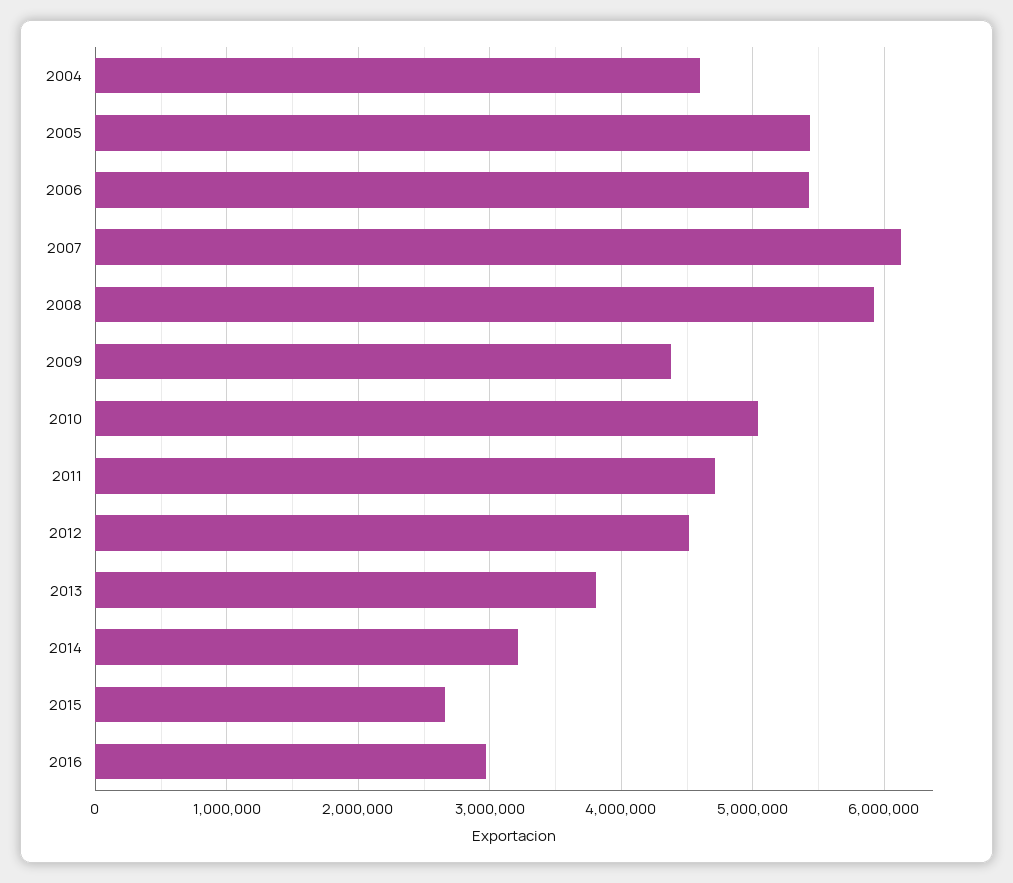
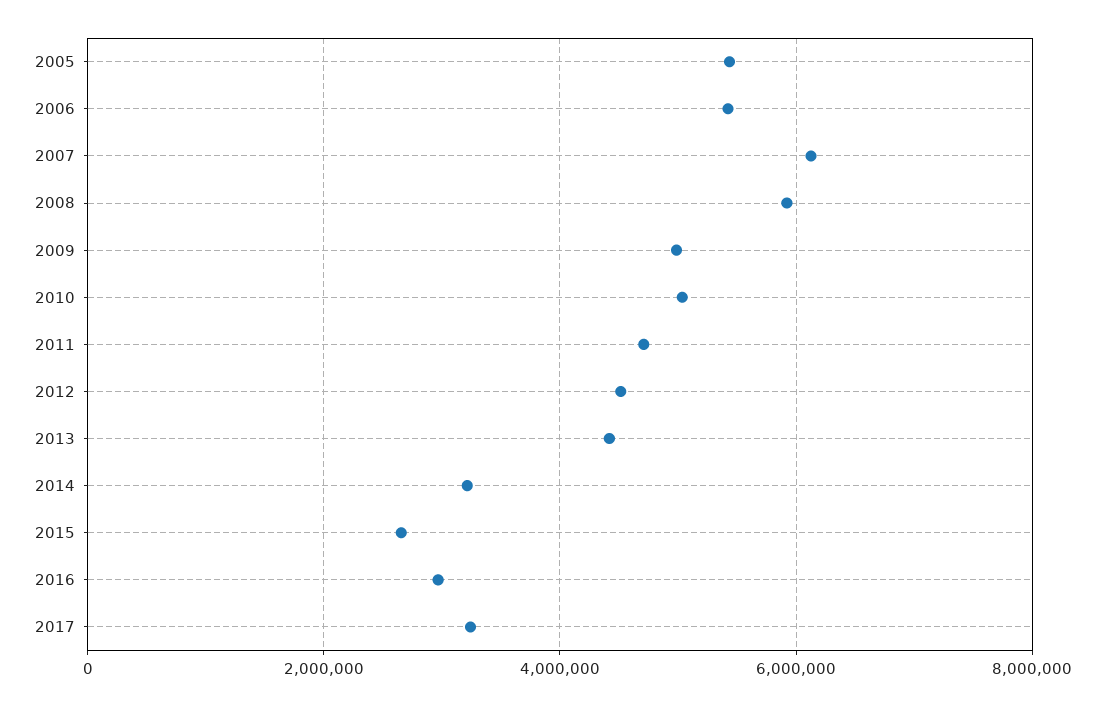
2004: 4600000 -> none
2009: 4400000 -> 5000000
2013: 3800000 -> 4400000
2017: none -> 3200000

